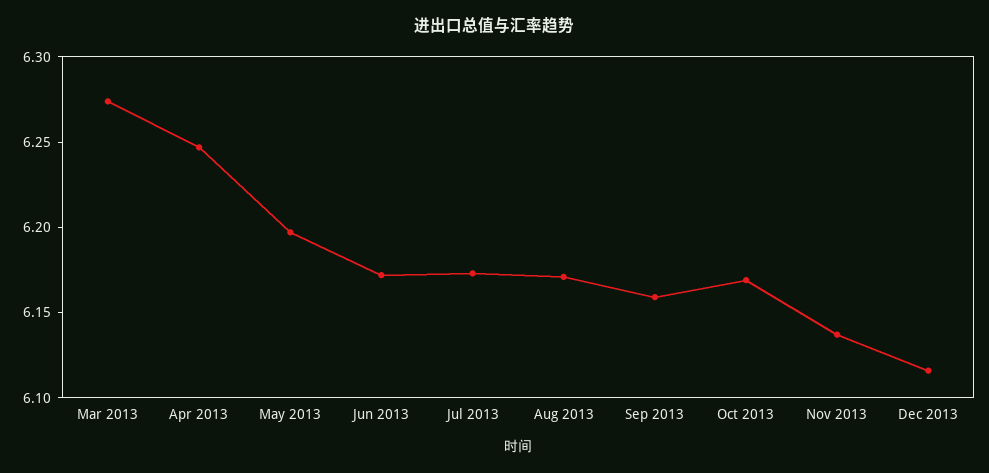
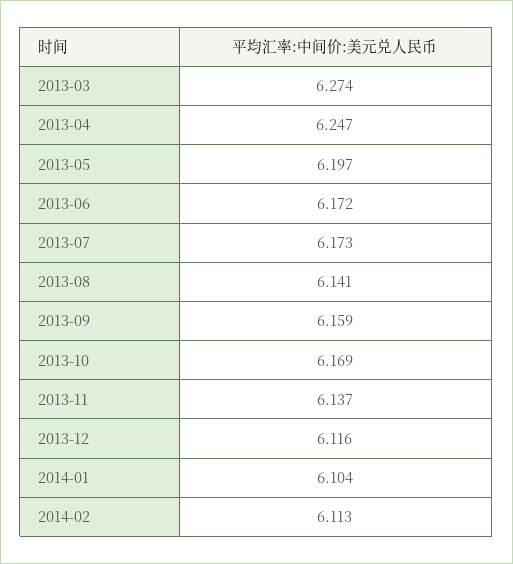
Aug 2013: 6.17 -> 6.141
2014-01: none -> 6.104
2014-02: none -> 6.113

